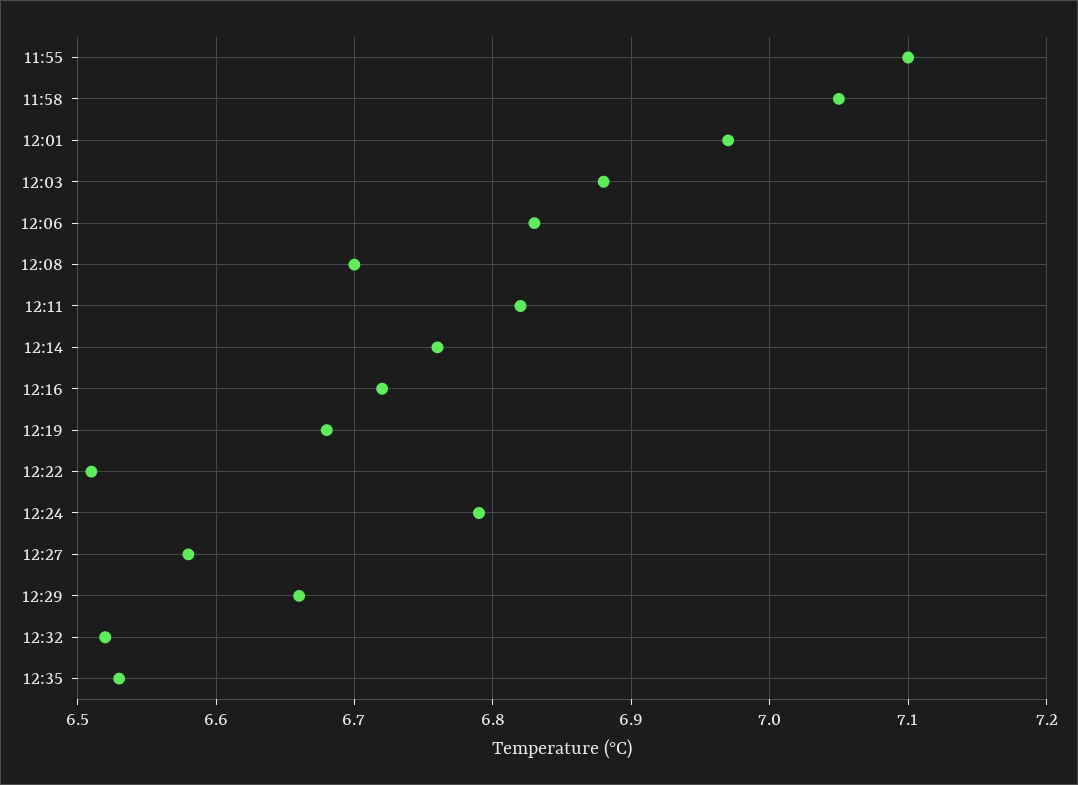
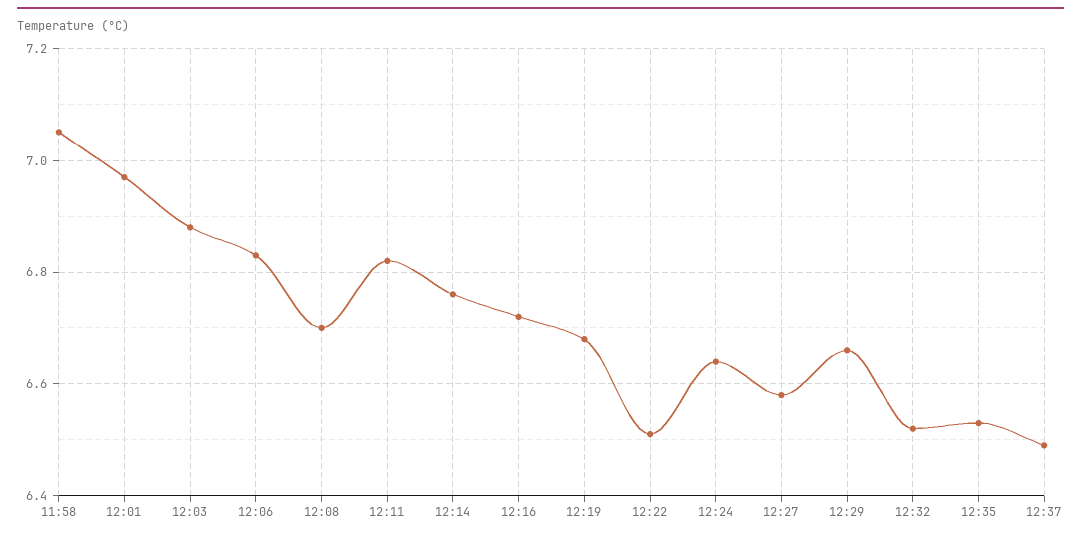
11:55: 7.1 -> none
12:24: 6.79 -> 6.65
12:37: none -> 6.5

